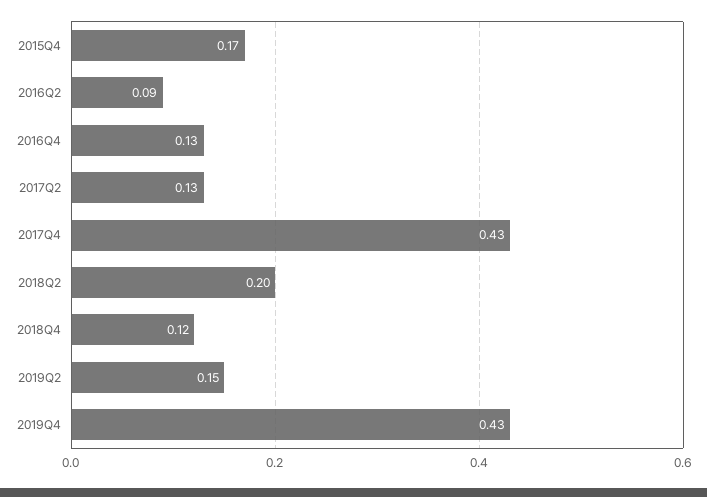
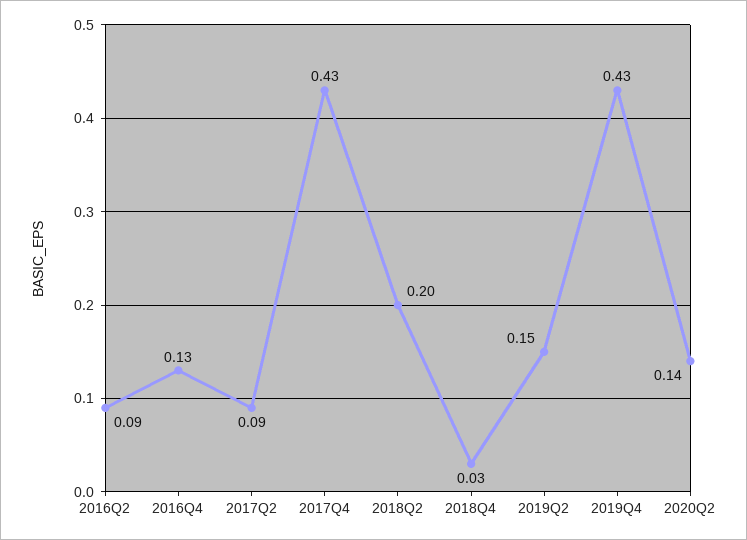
2015Q4: 0.17 -> none
2017Q2: 0.13 -> 0.09
2018Q4: 0.12 -> 0.03
2020Q2: none -> 0.14

